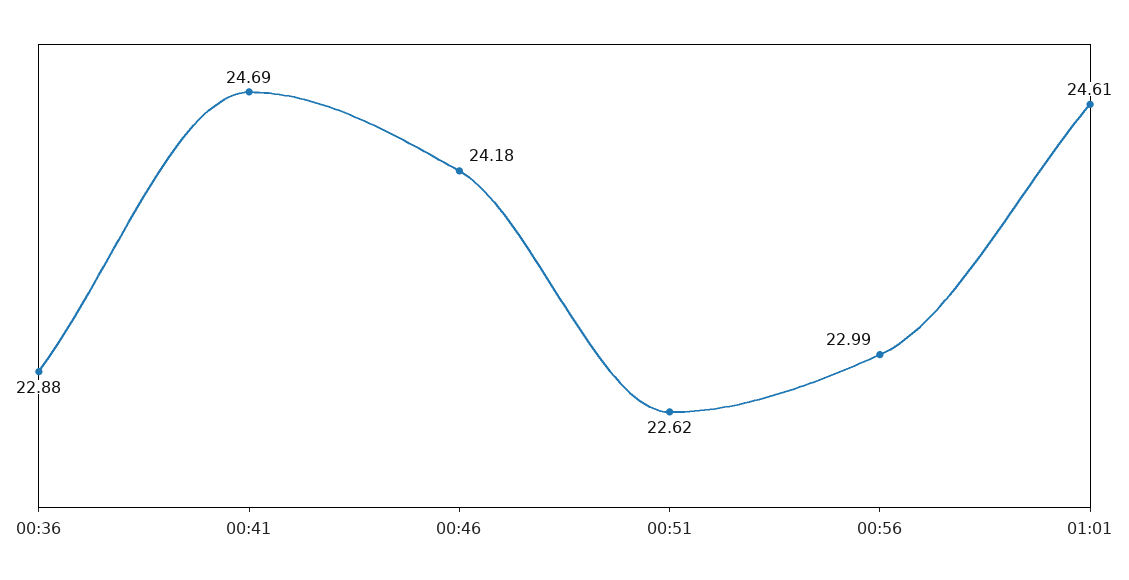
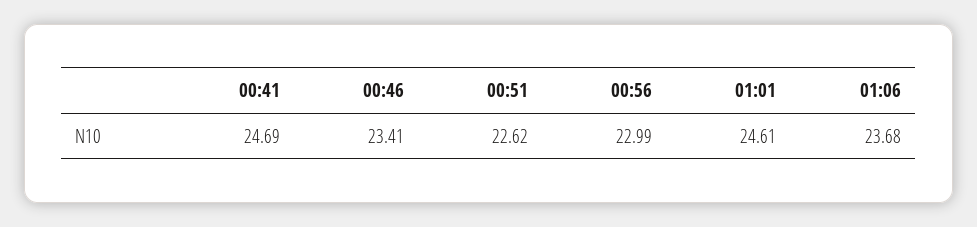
00:36: 22.88 -> none
00:46: 24.18 -> 23.41
01:06: none -> 23.68

